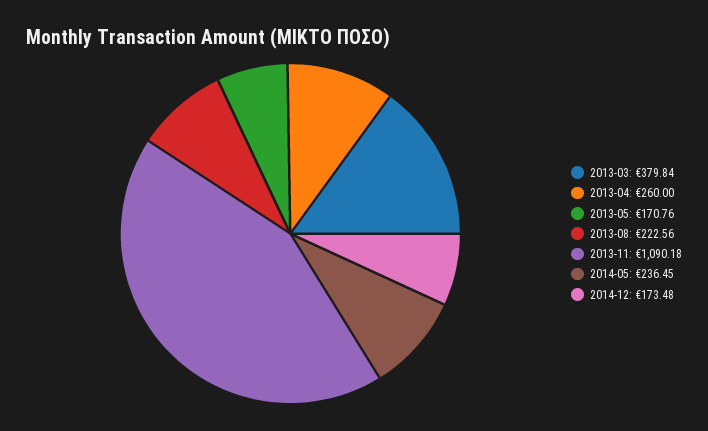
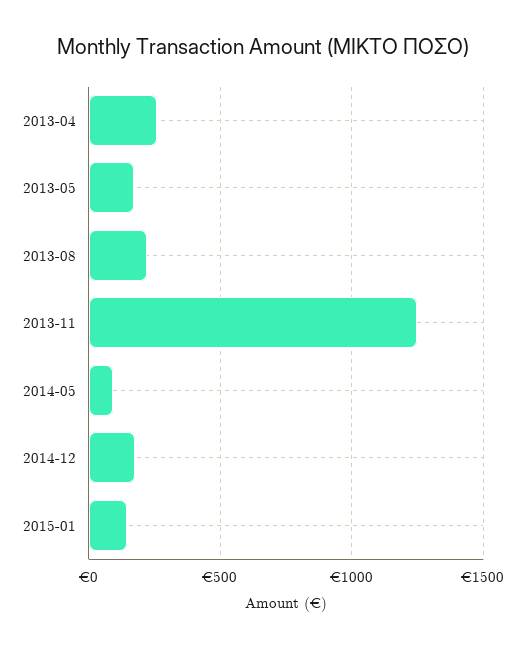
2013-03: 379.84 -> none
2013-11: 1090.18 -> 1250
2014-05: 236.45 -> 100
2015-01: none -> 150

